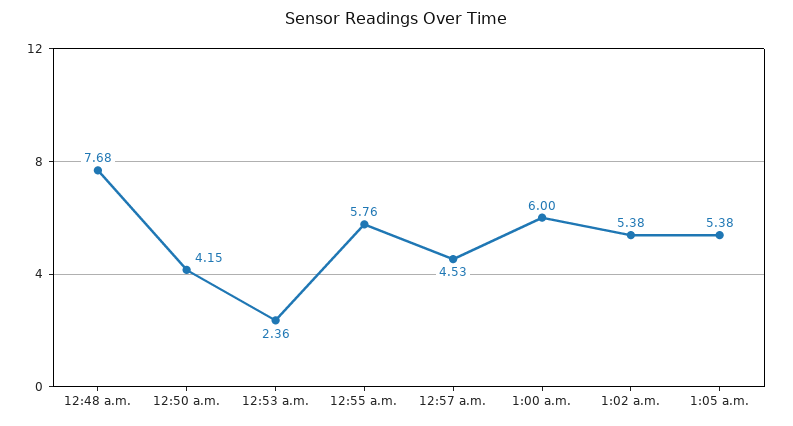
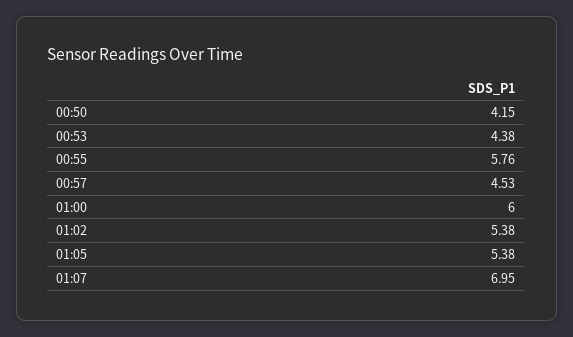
12:48 a.m.: 7.68 -> none
12:53 a.m.: 2.36 -> 4.38
01:07: none -> 6.95

